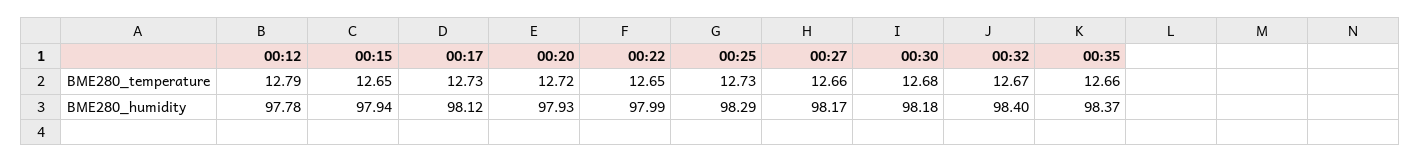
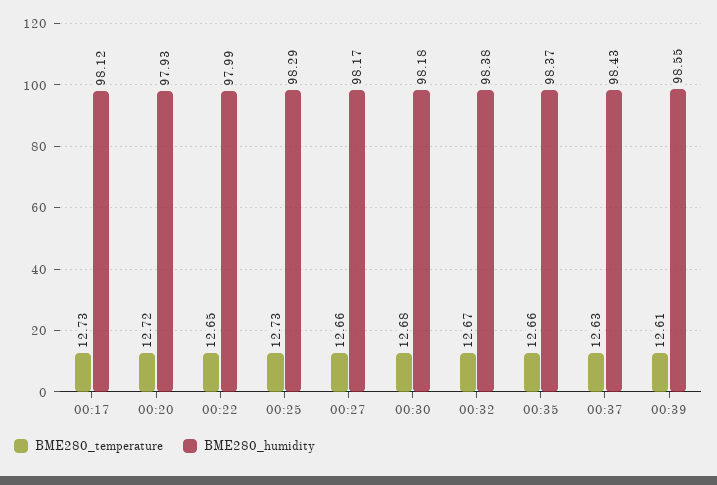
BME280_temperature, 00:12: 12.79 -> none
BME280_temperature, 00:15: 12.65 -> none
BME280_humidity, 00:12: 97.78 -> none
BME280_humidity, 00:15: 97.94 -> none
BME280_humidity, 00:32: 98.4 -> 98.38
BME280_temperature, 00:37: none -> 12.63
BME280_humidity, 00:37: none -> 98.43
BME280_temperature, 00:39: none -> 12.61
BME280_humidity, 00:39: none -> 98.55

